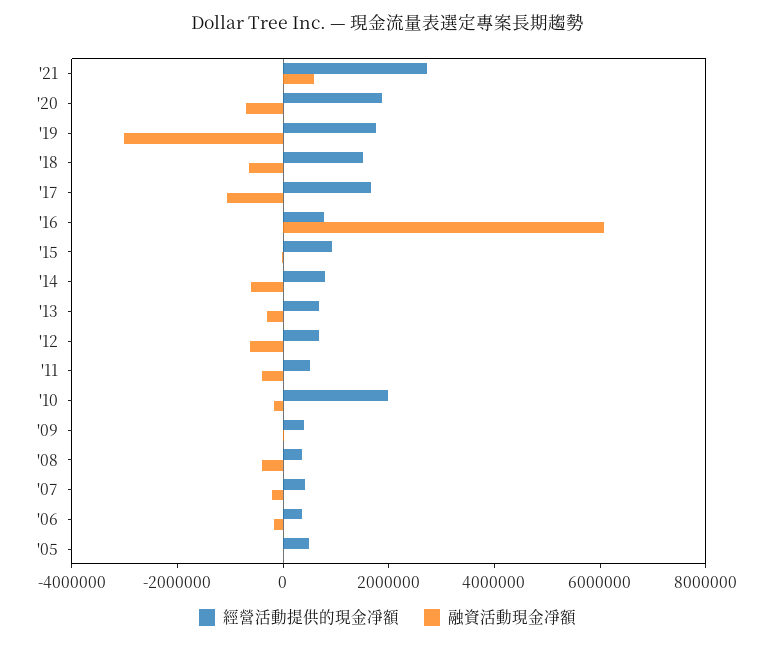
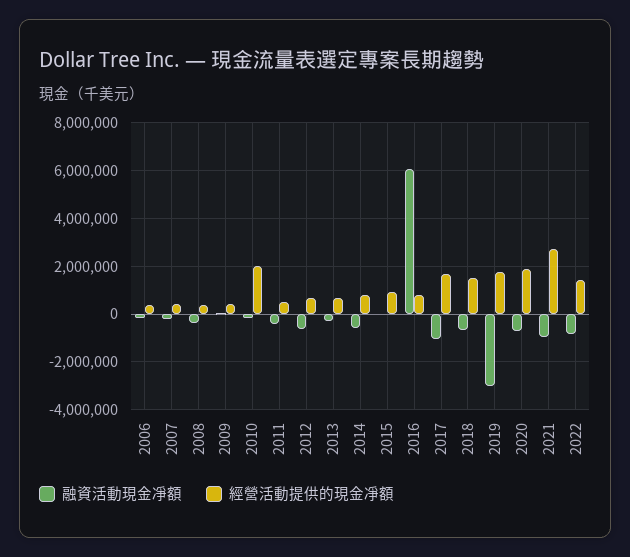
融資活動現金凈額, '21: 500000 -> -1000000
經營活動提供的現金凈額, '05: 500000 -> none
融資活動現金凈額, '05: 0 -> none
融資活動現金凈額, 2022: none -> -1000000
經營活動提供的現金凈額, 2022: none -> 1500000

